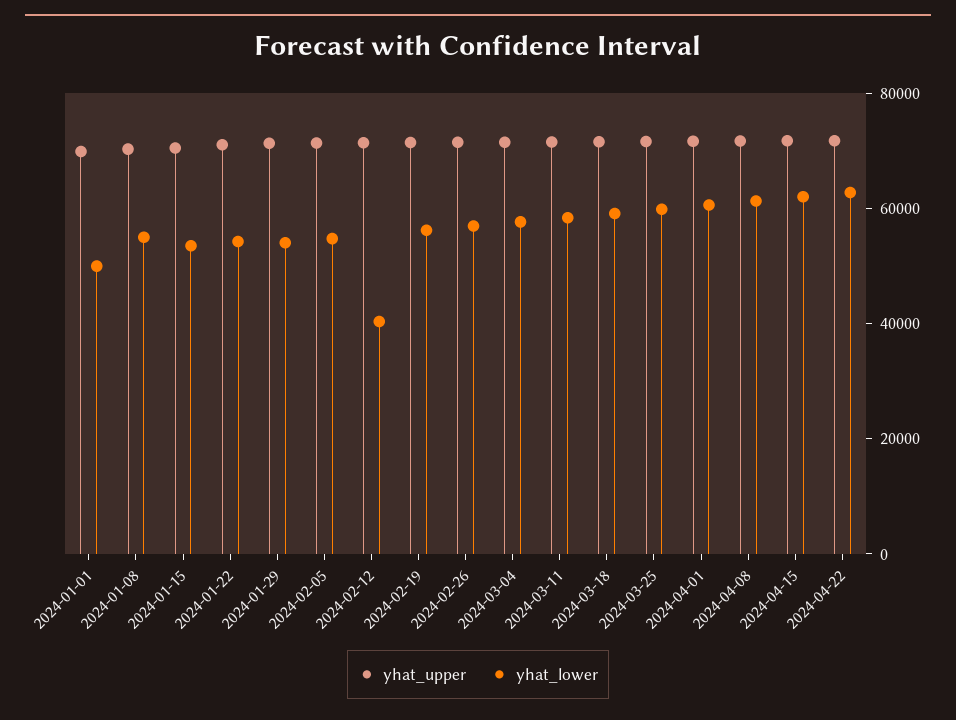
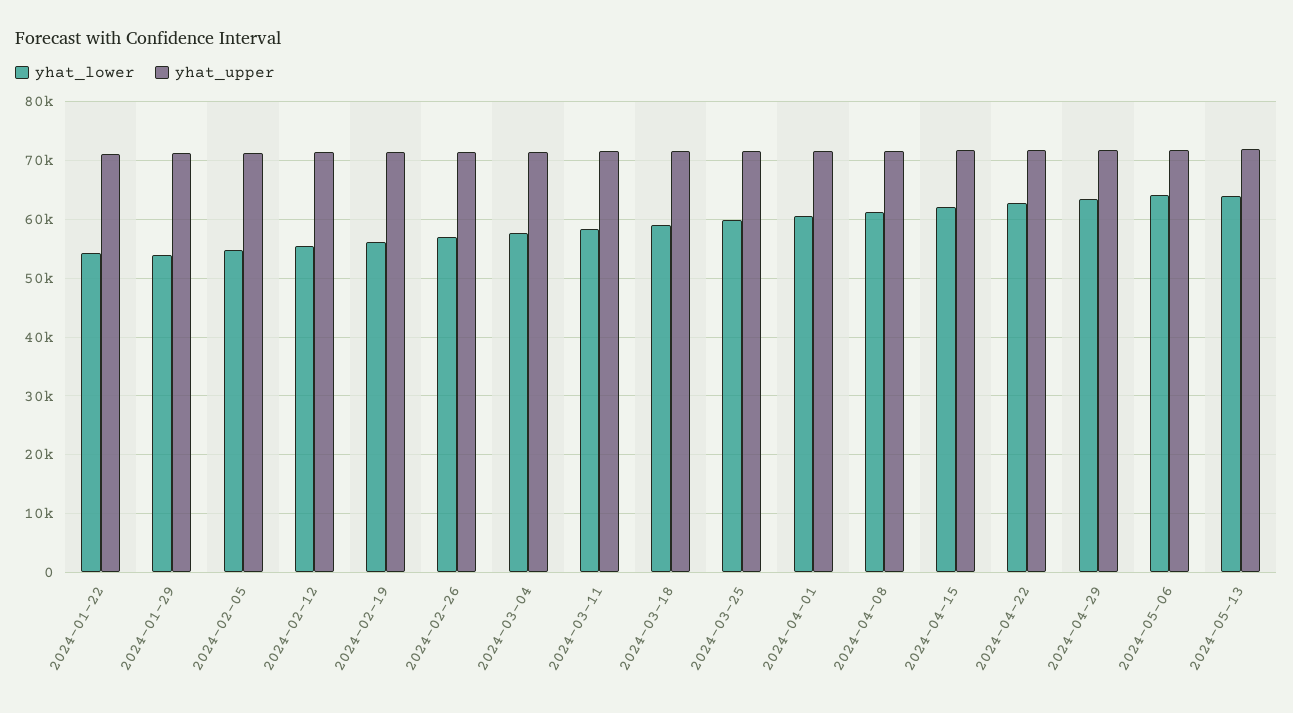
yhat_upper, 2024-01-01: 70000 -> none
yhat_lower, 2024-01-01: 50000 -> none
yhat_upper, 2024-01-08: 70000 -> none
yhat_lower, 2024-01-08: 55000 -> none
yhat_upper, 2024-01-15: 70000 -> none
yhat_lower, 2024-01-15: 55000 -> none
yhat_lower, 2024-02-12: 40000 -> 56000
yhat_lower, 2024-04-29: none -> 64000
yhat_upper, 2024-04-29: none -> 72000
yhat_lower, 2024-05-06: none -> 64000
yhat_upper, 2024-05-06: none -> 72000
yhat_lower, 2024-05-13: none -> 64000
yhat_upper, 2024-05-13: none -> 72000

